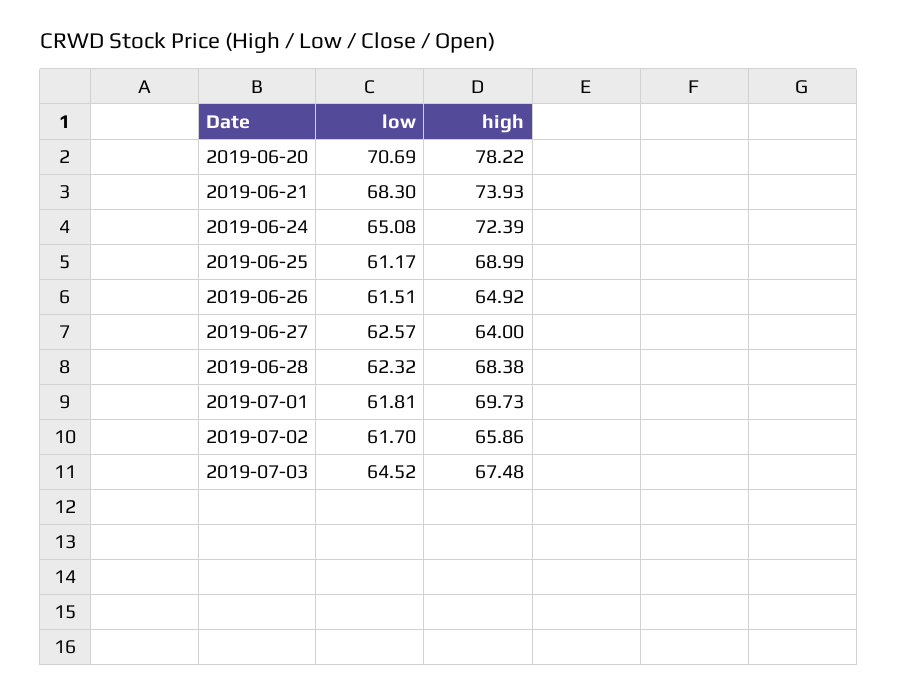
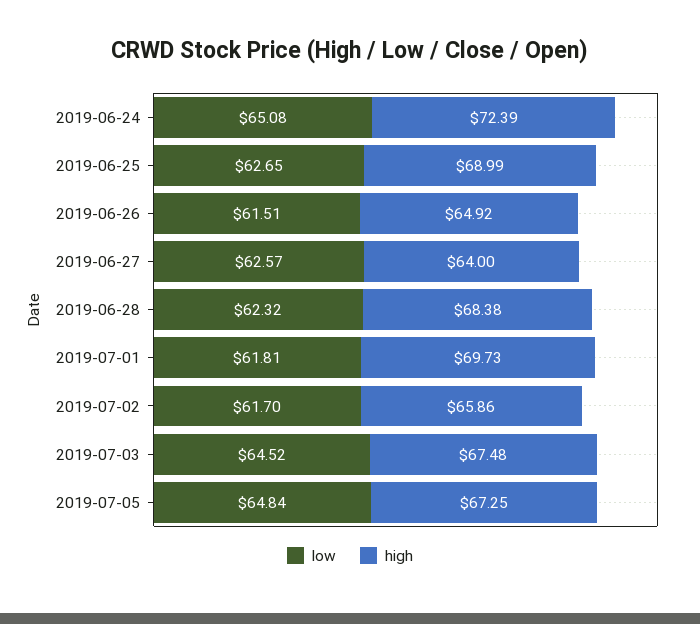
low, 2019-06-20: 70.69 -> none
high, 2019-06-20: 78.22 -> none
low, 2019-06-21: 68.3 -> none
high, 2019-06-21: 73.93 -> none
low, 2019-06-25: 61.17 -> 62.65
low, 2019-07-05: none -> 64.84
high, 2019-07-05: none -> 67.25

